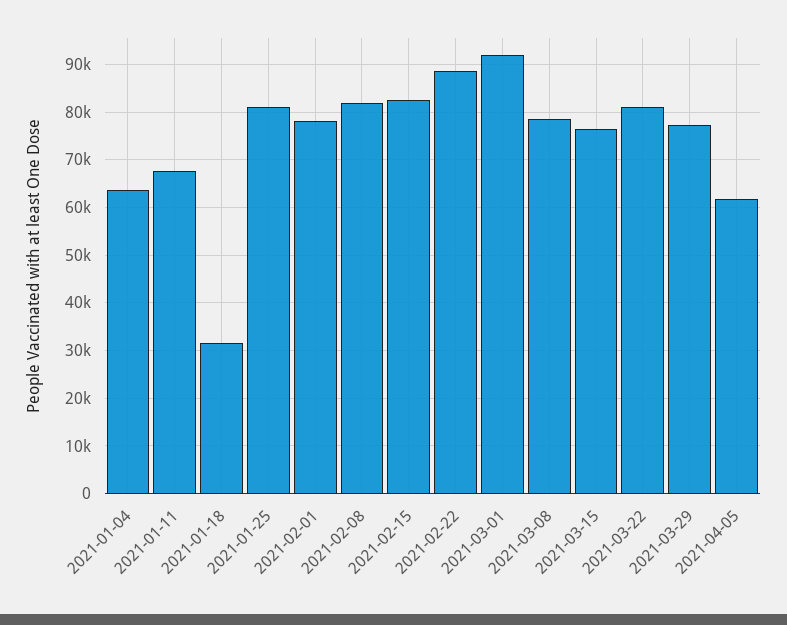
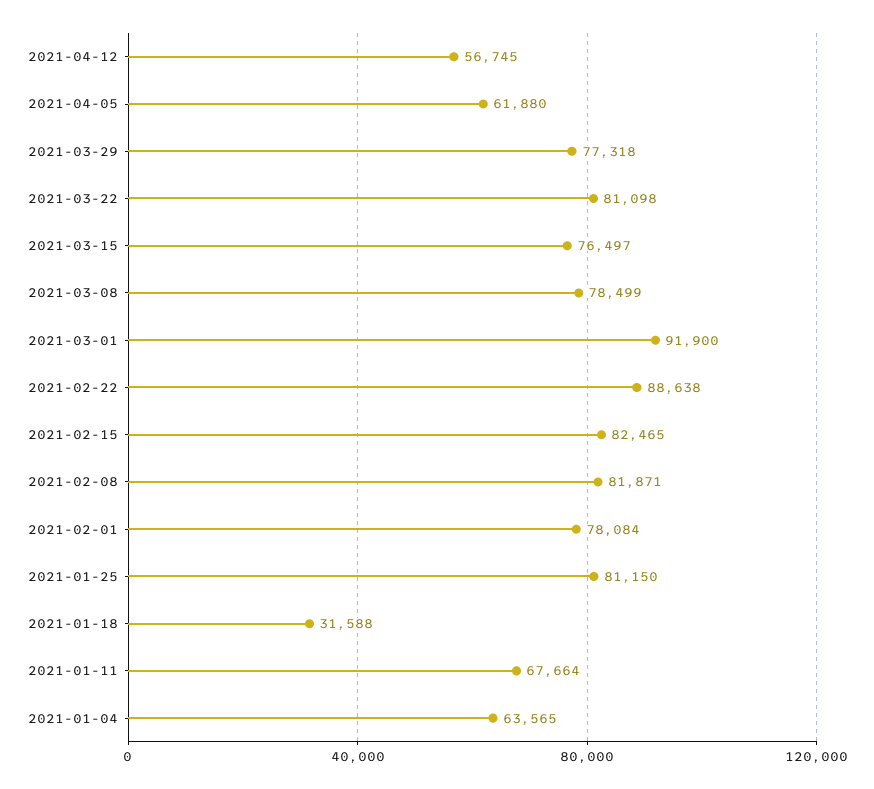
2021-04-12: none -> 56745

